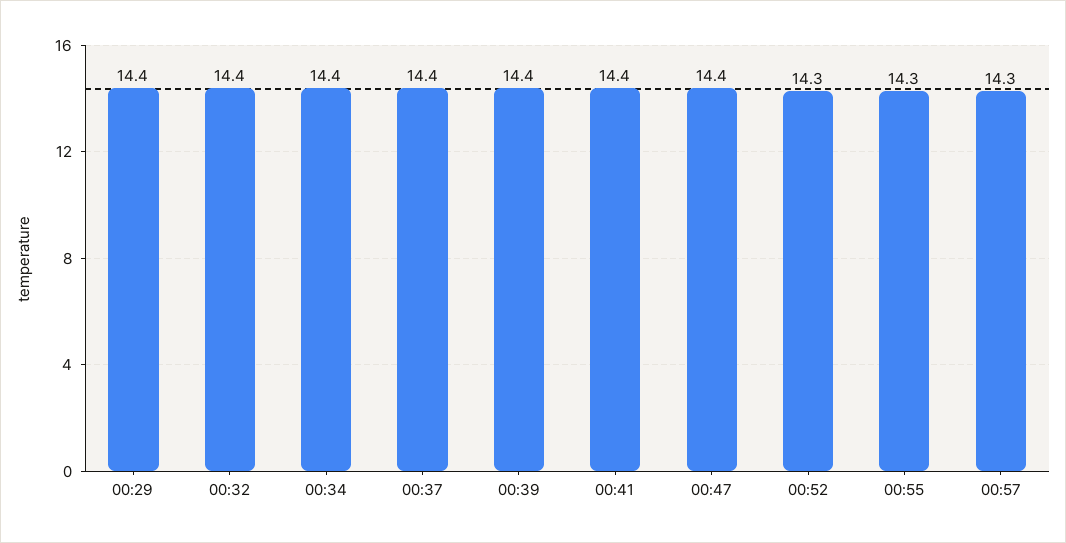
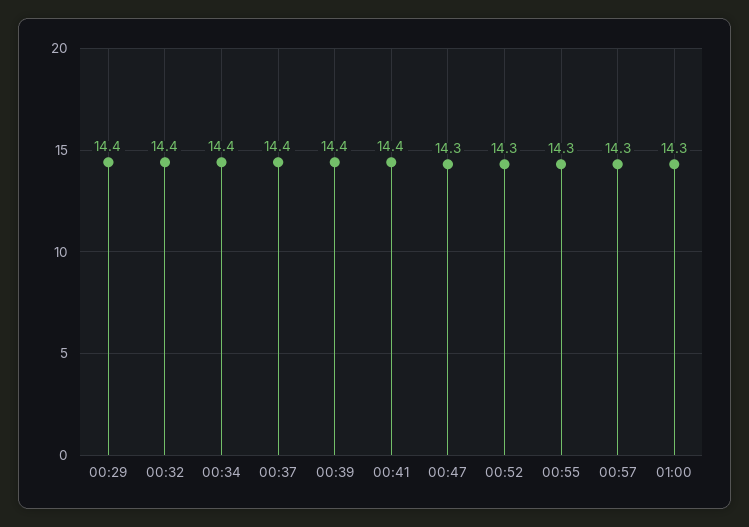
00:47: 14.4 -> 14.3
01:00: none -> 14.3

